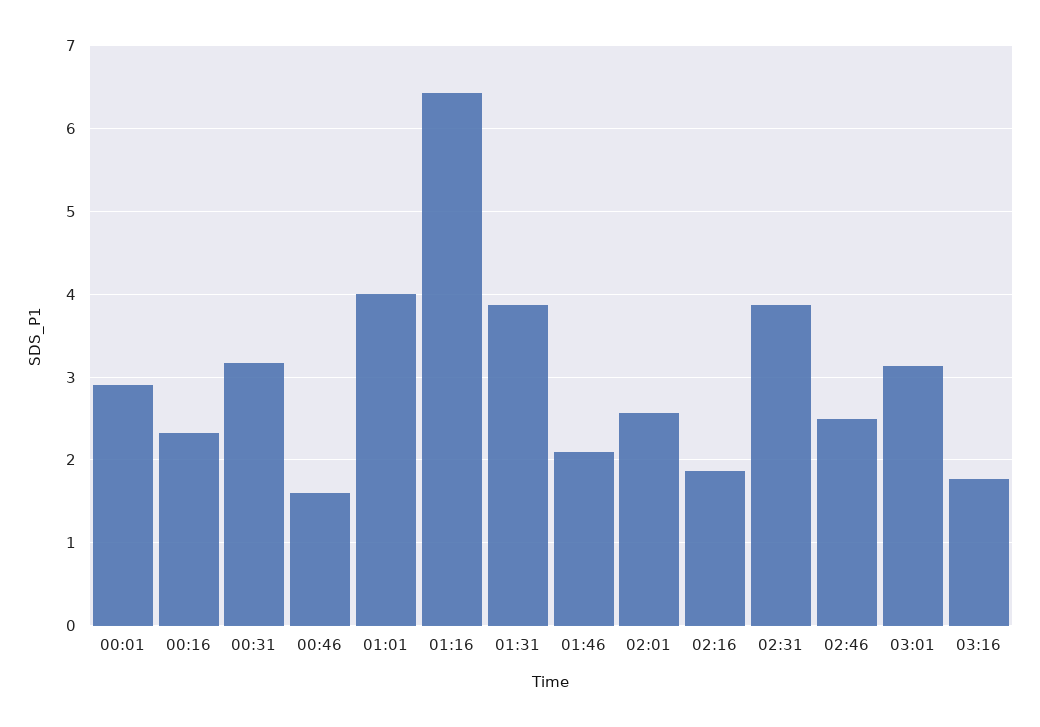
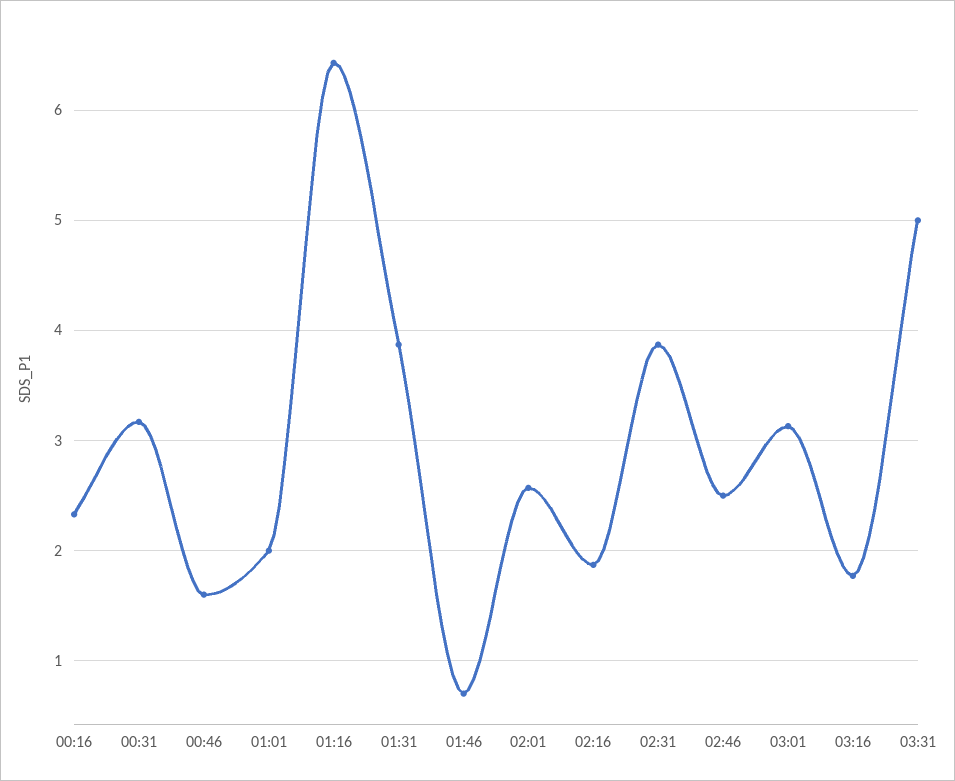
00:01: 2.9 -> none
01:01: 4 -> 2
01:46: 2.1 -> 0.7
03:31: none -> 5

